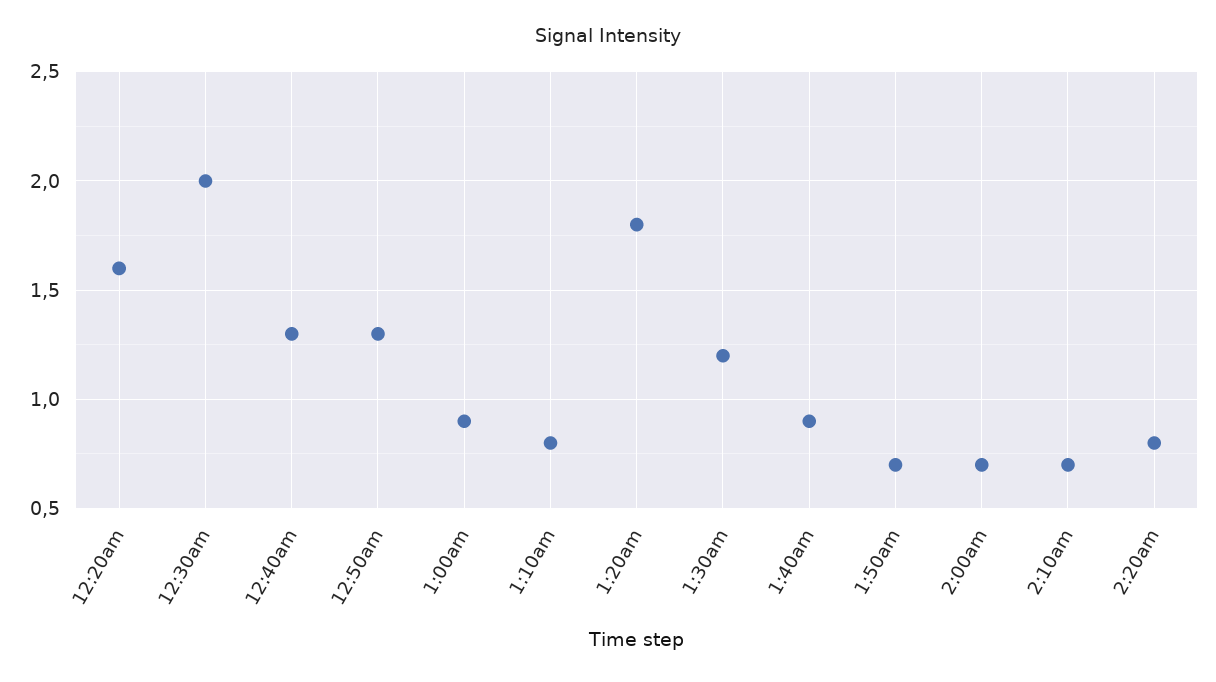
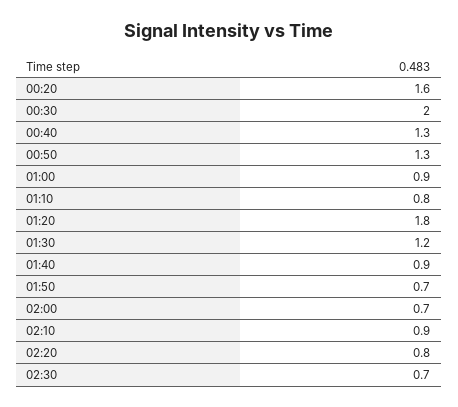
2:10am: 0.7 -> 0.9
02:30: none -> 0.7

